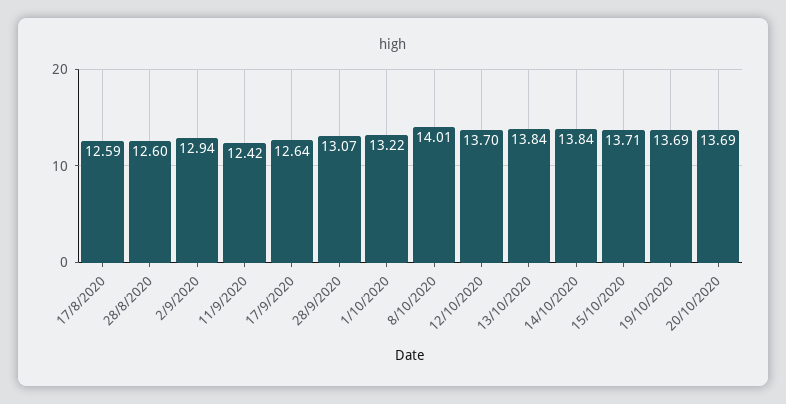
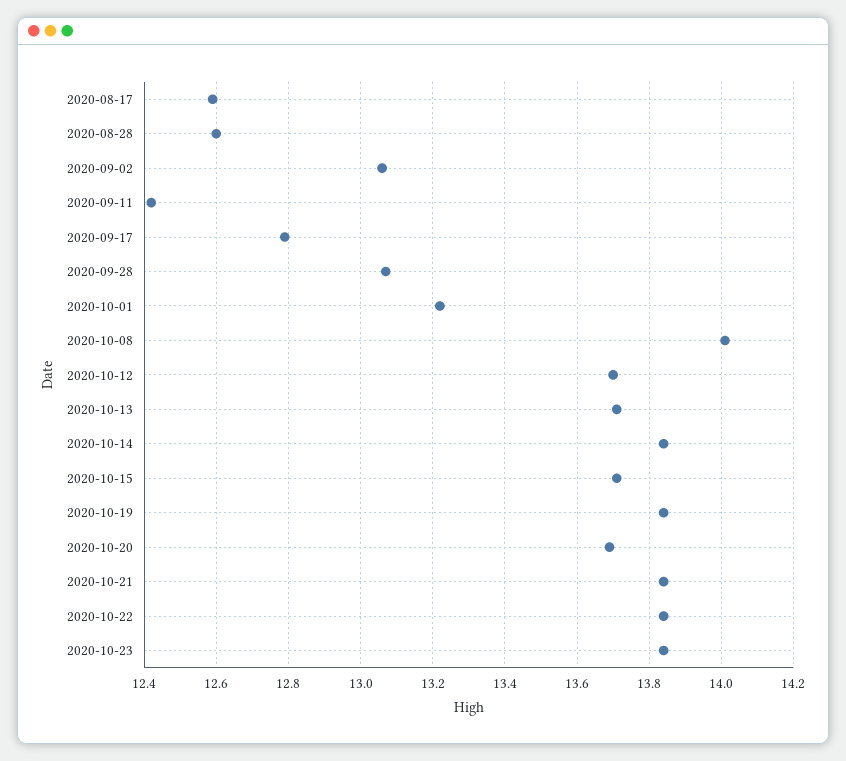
2/9/2020: 12.94 -> 13.05
17/9/2020: 12.64 -> 12.8
13/10/2020: 13.84 -> 13.7
19/10/2020: 13.69 -> 13.85
2020-10-21: none -> 13.85
2020-10-22: none -> 13.85
2020-10-23: none -> 13.85

